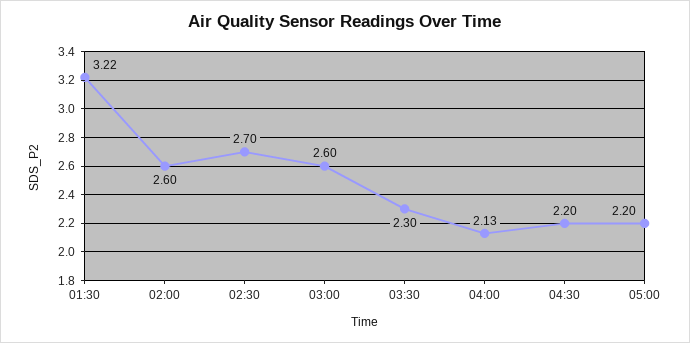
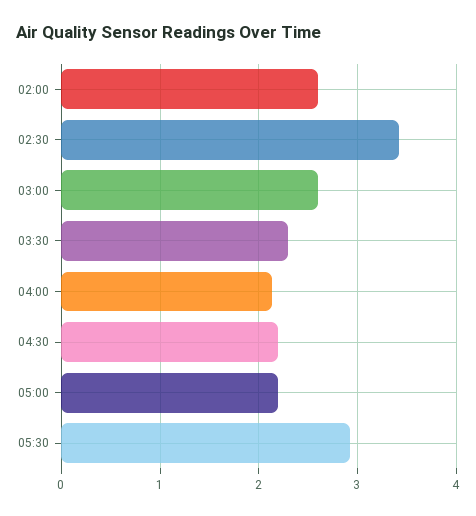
01:30: 3.22 -> none
02:30: 2.7 -> 3.4
05:30: none -> 2.9

